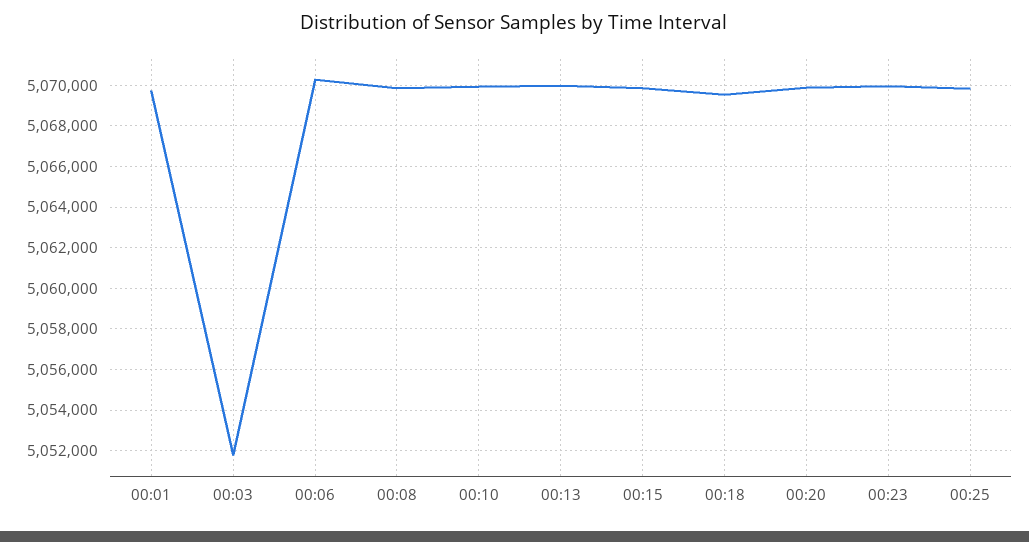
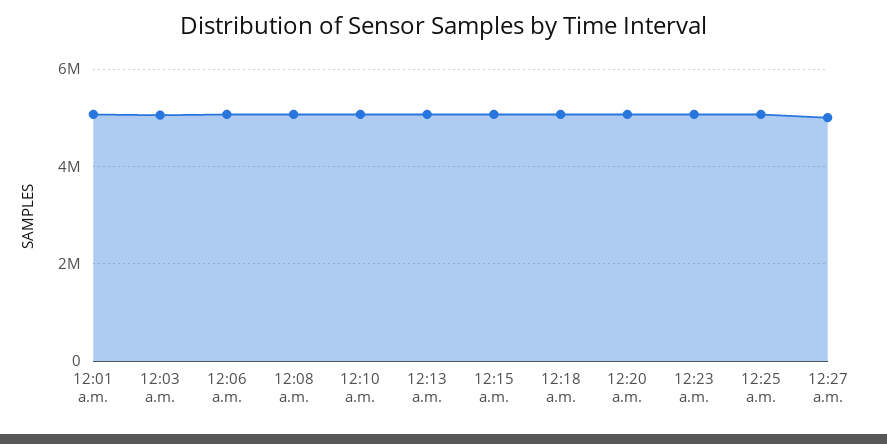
12:27 a.m.: none -> 5000000

